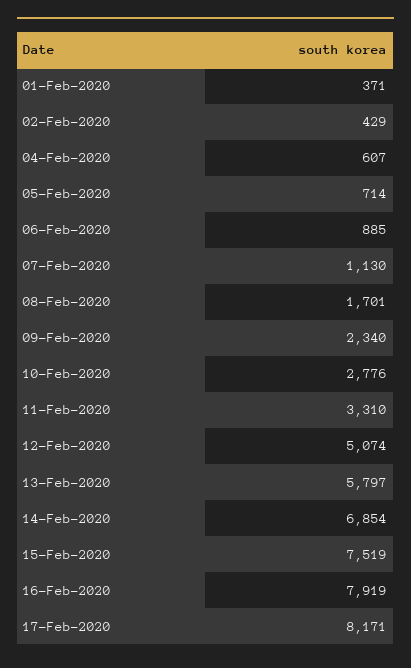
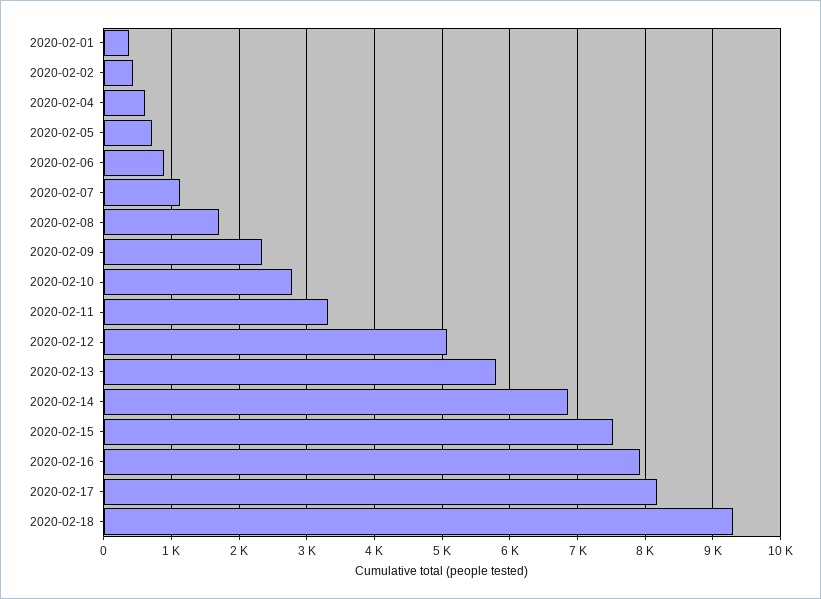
2020-02-18: none -> 9300

